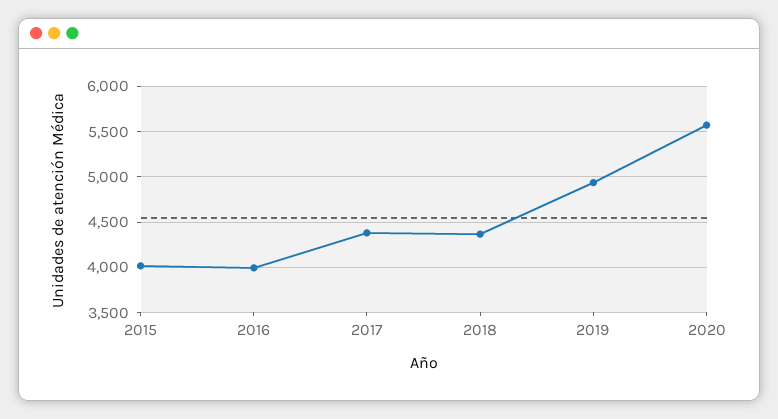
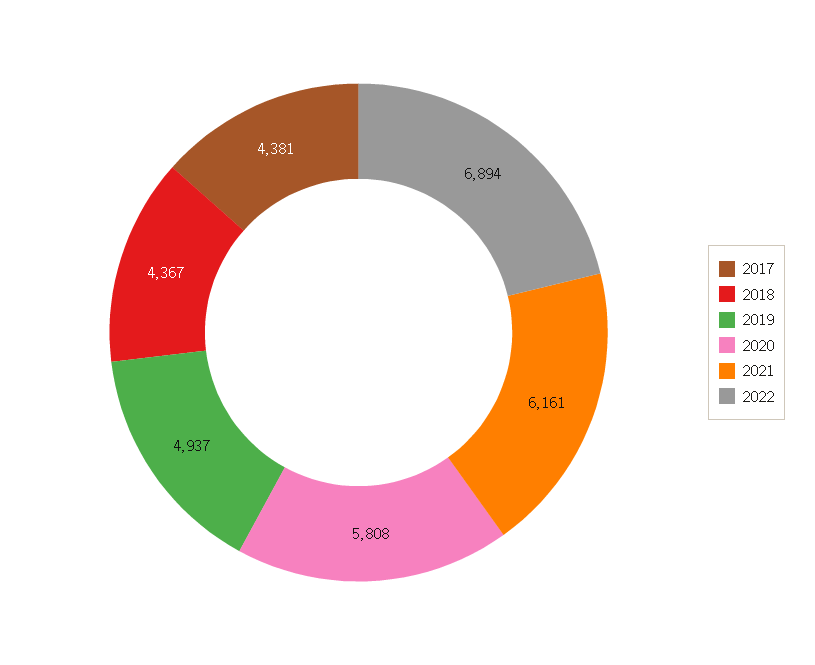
2015: 4000 -> none
2016: 4000 -> none
2020: 5600 -> 5808
2021: none -> 6161
2022: none -> 6894

